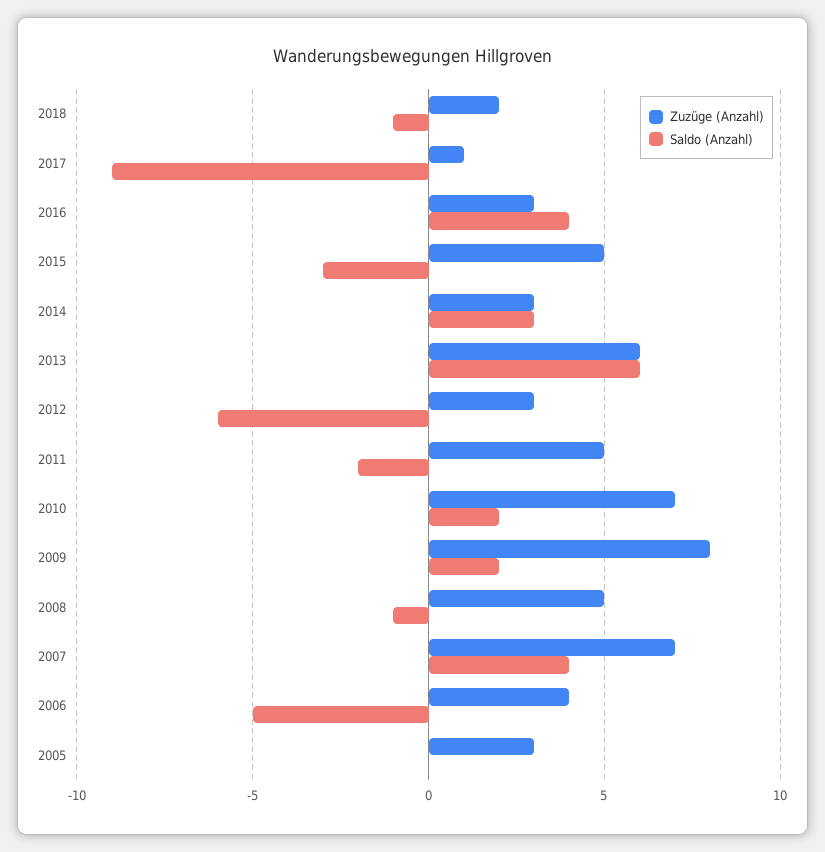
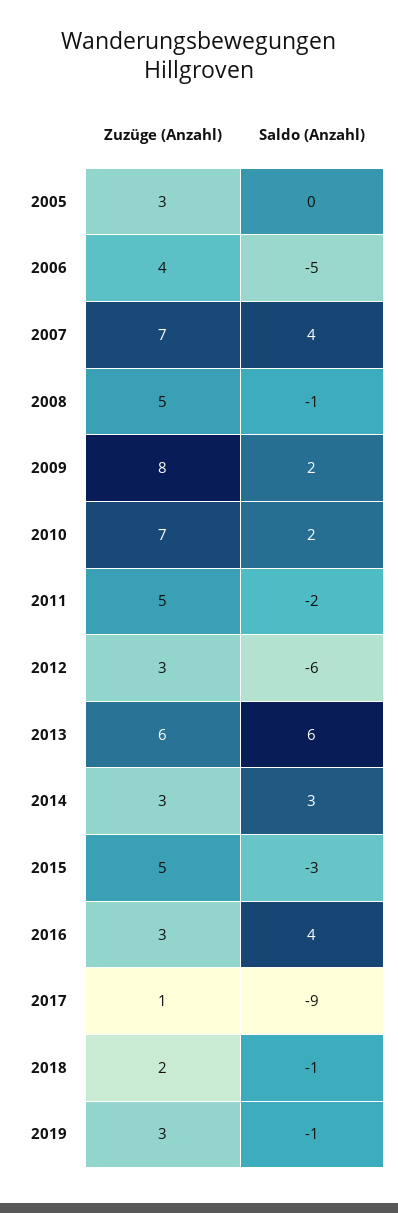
Zuzüge (Anzahl), 2019: none -> 3
Saldo (Anzahl), 2019: none -> -1

